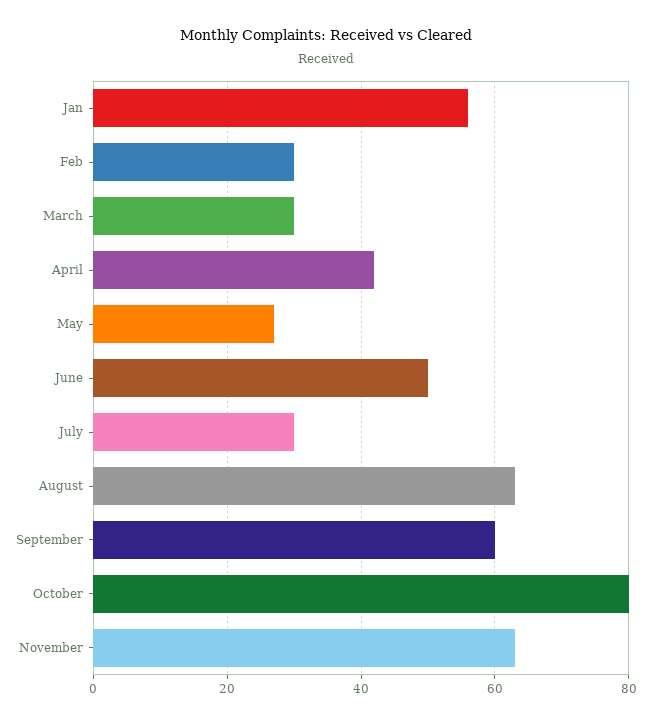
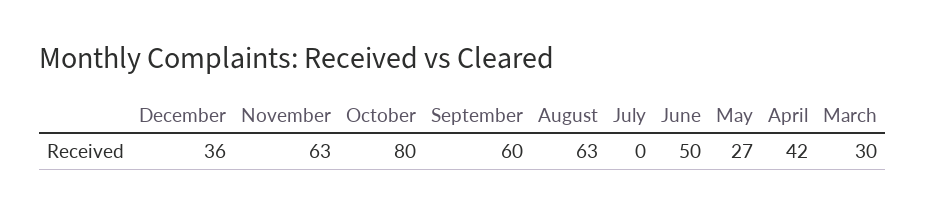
Jan: 55 -> none
Feb: 30 -> none
July: 30 -> 0
December: none -> 36

